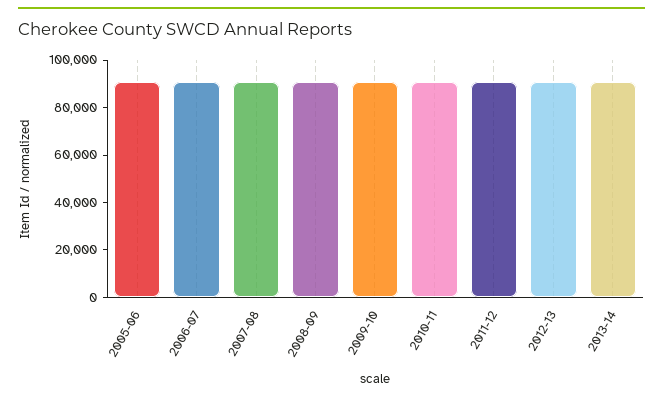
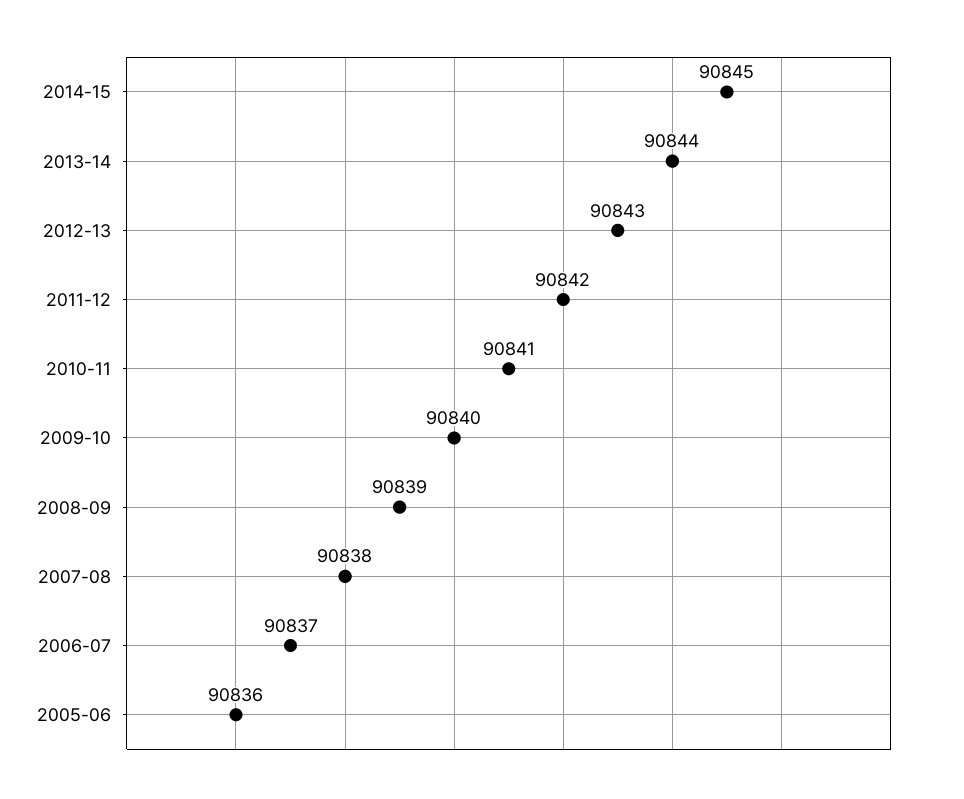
2014-15: none -> 90845

